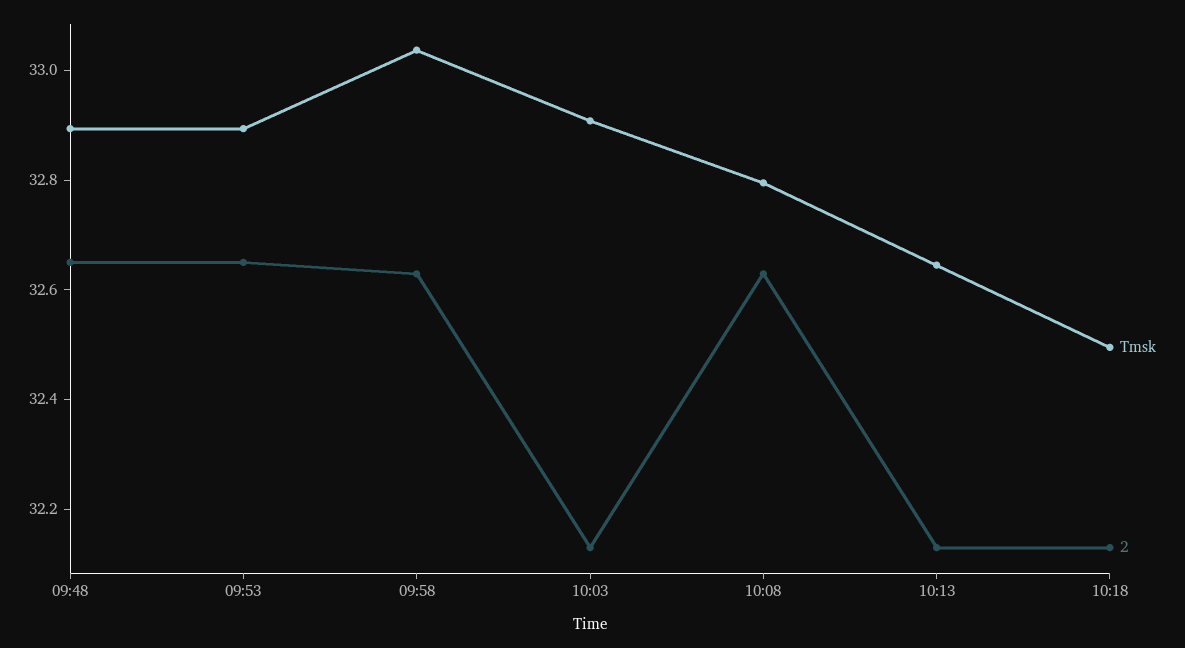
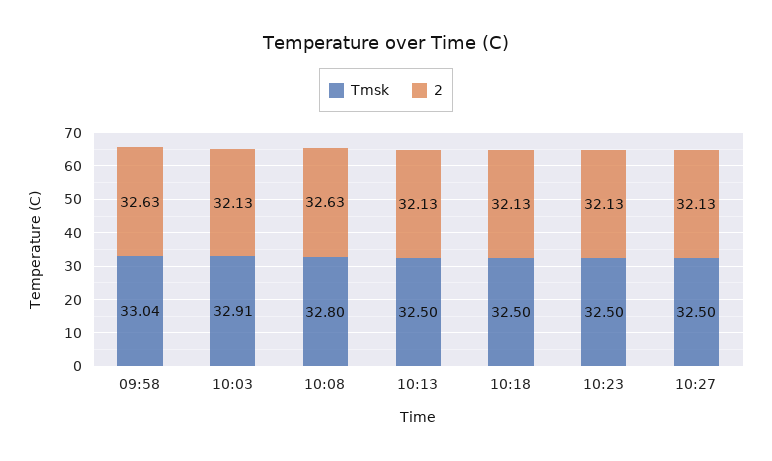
Tmsk, 09:48: 32.9 -> none
2, 09:48: 32.65 -> none
Tmsk, 09:53: 32.9 -> none
2, 09:53: 32.65 -> none
Tmsk, 10:13: 32.65 -> 32.5
Tmsk, 10:23: none -> 32.5
2, 10:23: none -> 32.13
Tmsk, 10:27: none -> 32.5
2, 10:27: none -> 32.13

